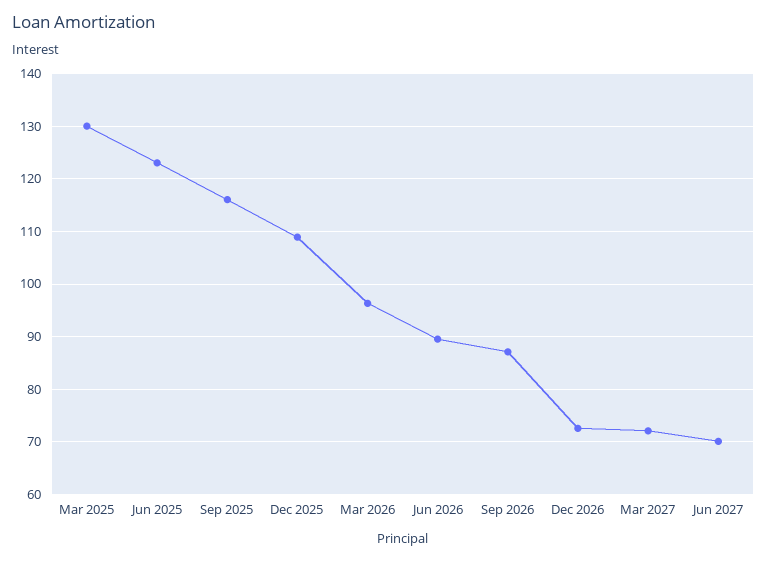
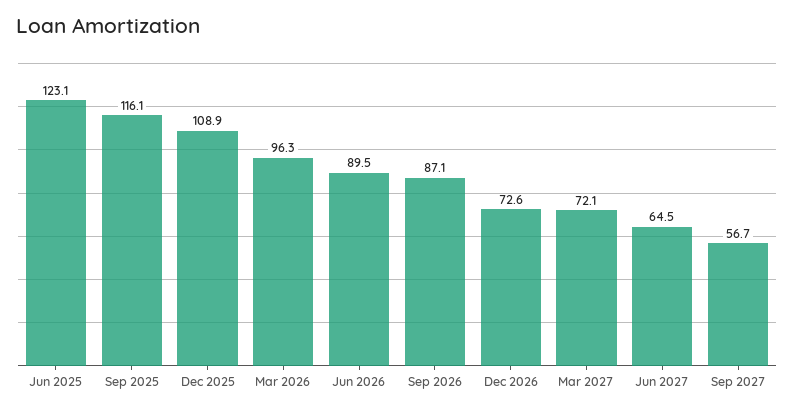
Mar 2025: 130 -> none
Jun 2027: 70 -> 64.5
Sep 2027: none -> 56.7

